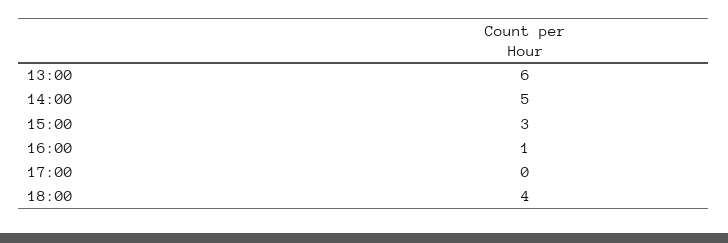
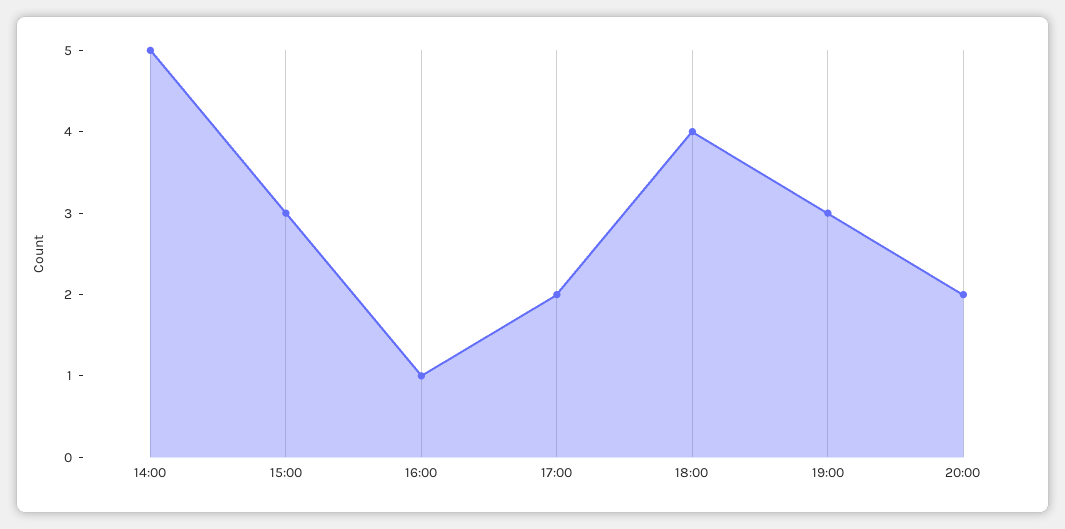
13:00: 6 -> none
17:00: 0 -> 2
19:00: none -> 3
20:00: none -> 2

